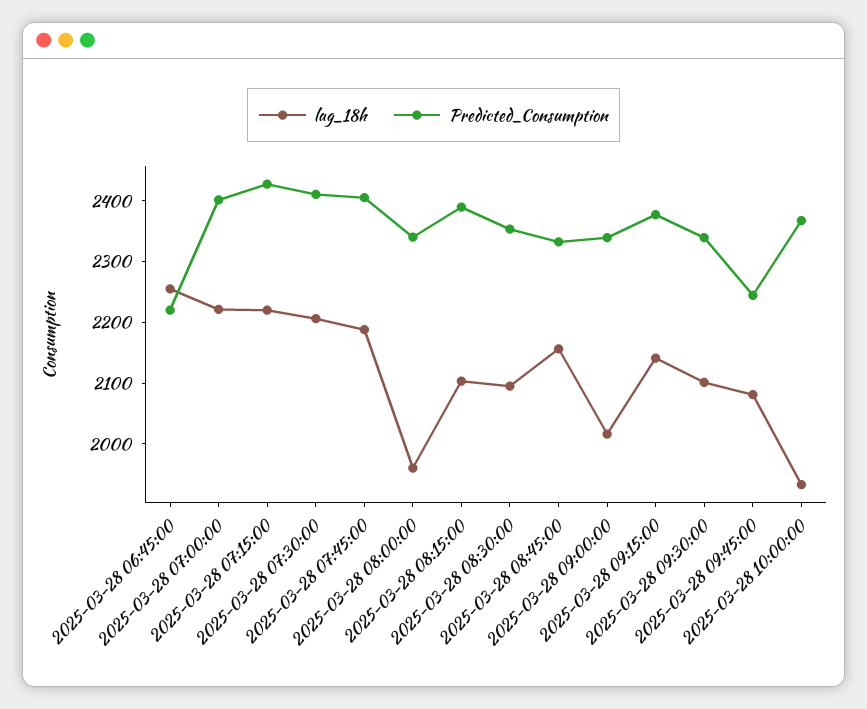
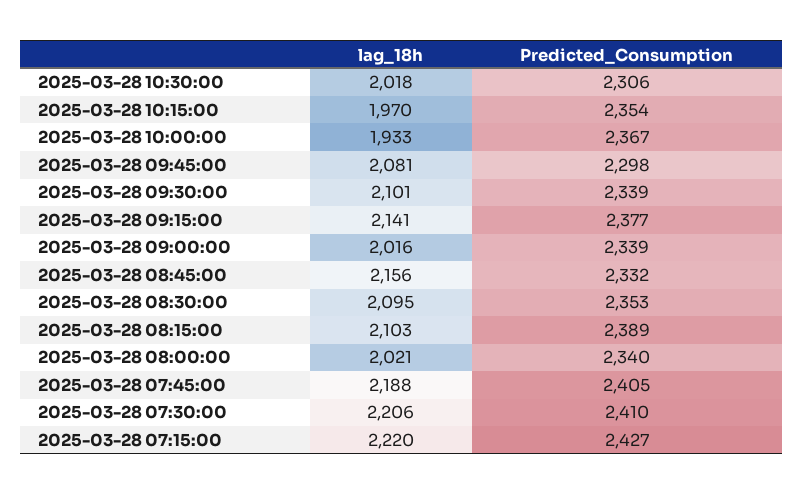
lag_18h, 2025-03-28 06:45:00: 2260 -> none
Predicted_Consumption, 2025-03-28 06:45:00: 2220 -> none
lag_18h, 2025-03-28 07:00:00: 2220 -> none
Predicted_Consumption, 2025-03-28 07:00:00: 2400 -> none
lag_18h, 2025-03-28 08:00:00: 1960 -> 2021
Predicted_Consumption, 2025-03-28 09:45:00: 2240 -> 2298
lag_18h, 2025-03-28 10:30:00: none -> 2018
Predicted_Consumption, 2025-03-28 10:30:00: none -> 2306
lag_18h, 2025-03-28 10:15:00: none -> 1970
Predicted_Consumption, 2025-03-28 10:15:00: none -> 2354

